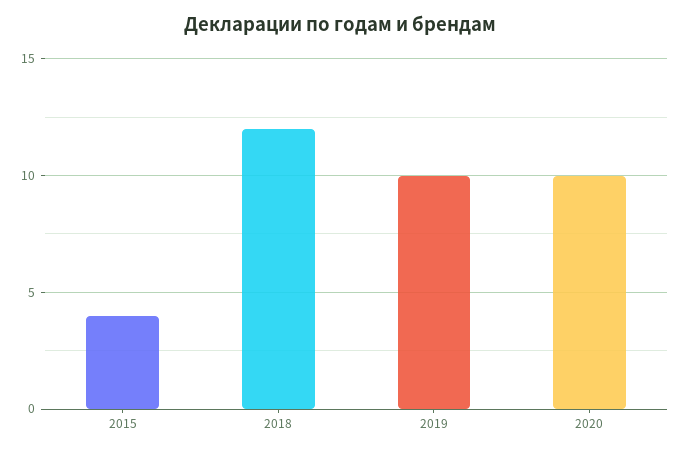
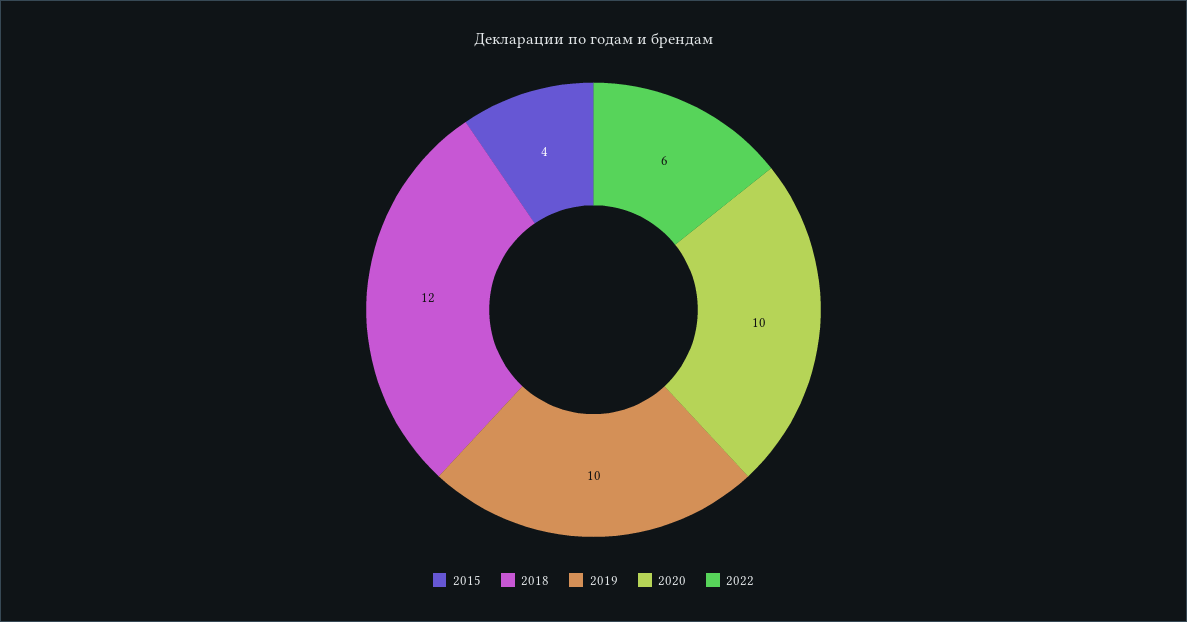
2022: none -> 6

